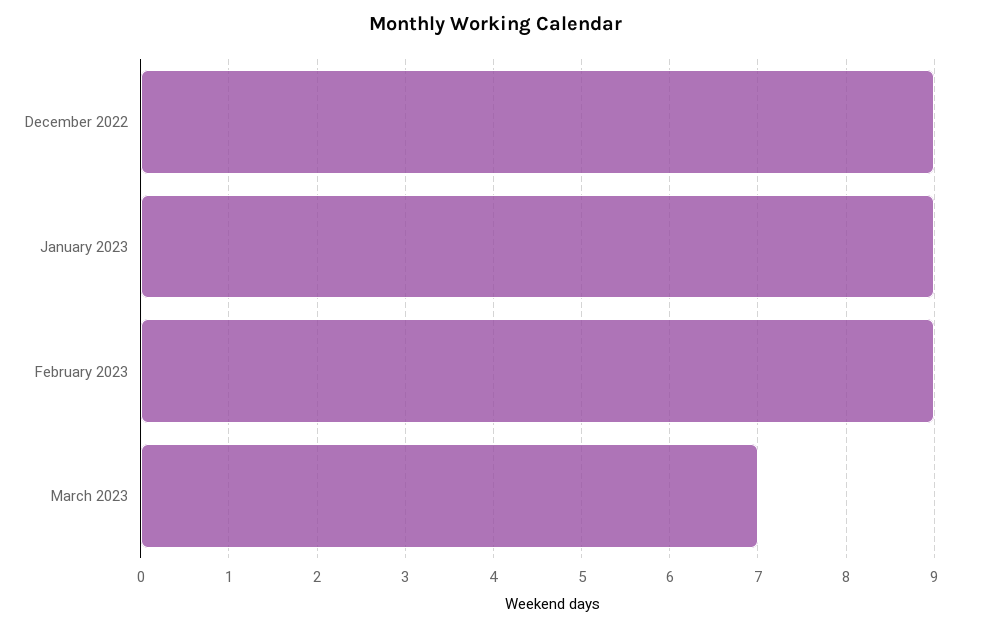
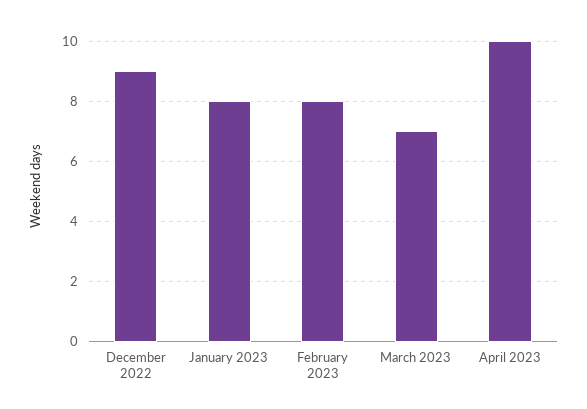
January 2023: 9 -> 8
February 2023: 9 -> 8
April 2023: none -> 10

